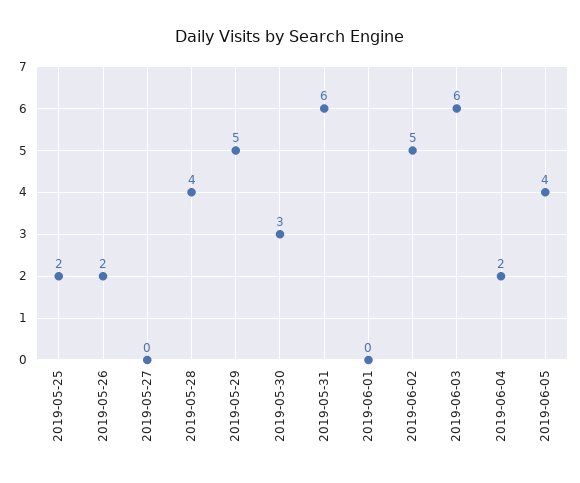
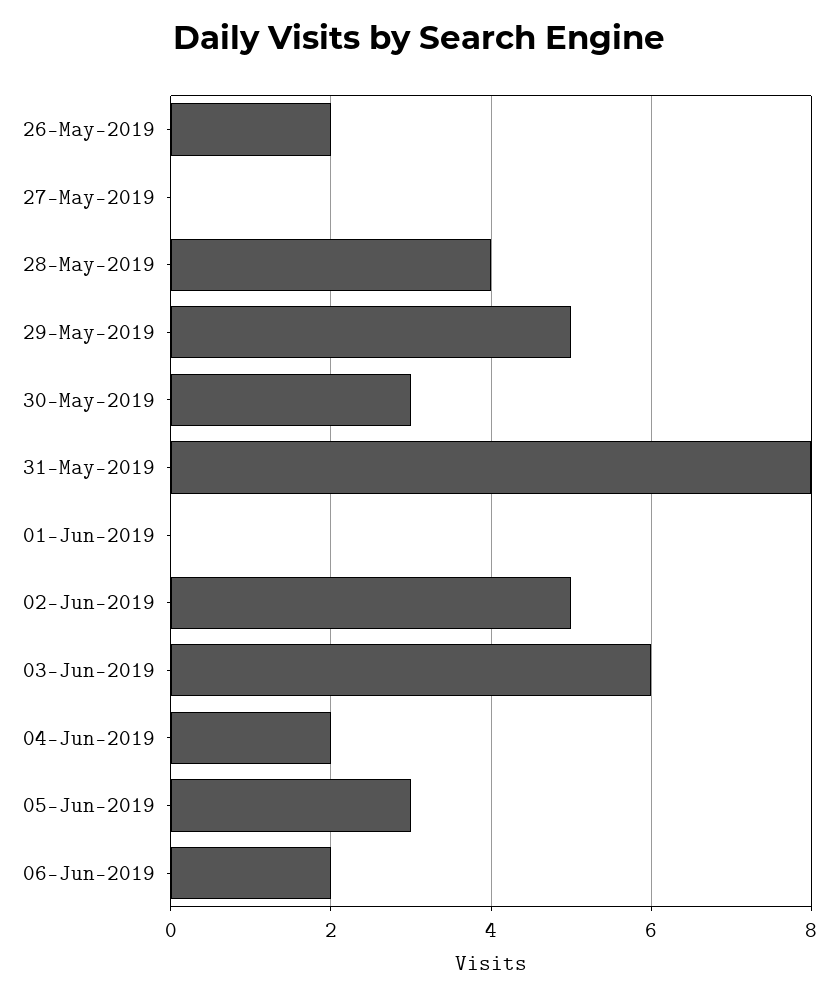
2019-05-25: 2 -> none
2019-05-31: 6 -> 8
2019-06-05: 4 -> 3
06-Jun-2019: none -> 2

